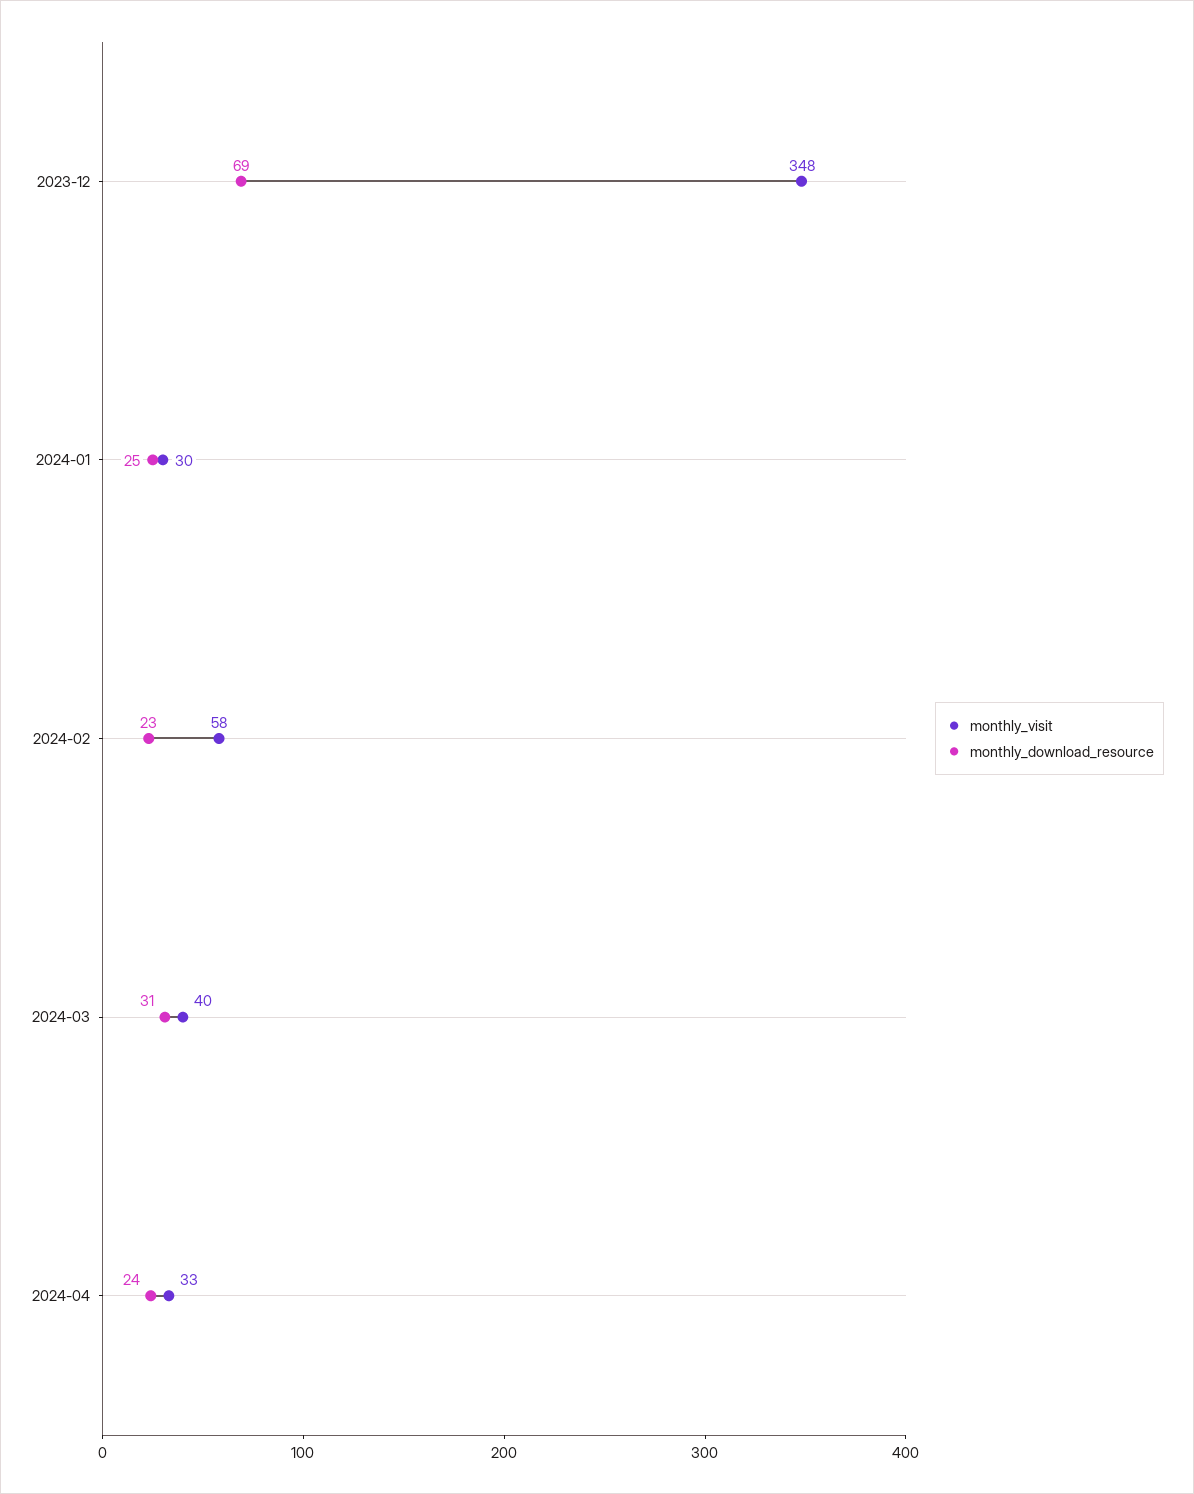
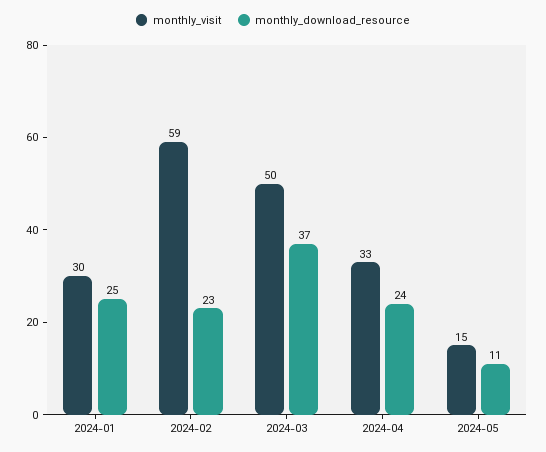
monthly_visit, 2023-12: 348 -> none
monthly_download_resource, 2023-12: 69 -> none
monthly_visit, 2024-02: 58 -> 59
monthly_visit, 2024-03: 40 -> 50
monthly_download_resource, 2024-03: 31 -> 37
monthly_visit, 2024-05: none -> 15
monthly_download_resource, 2024-05: none -> 11

